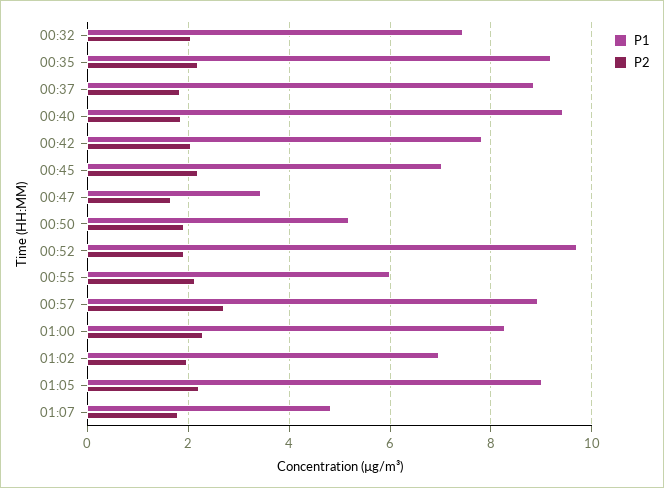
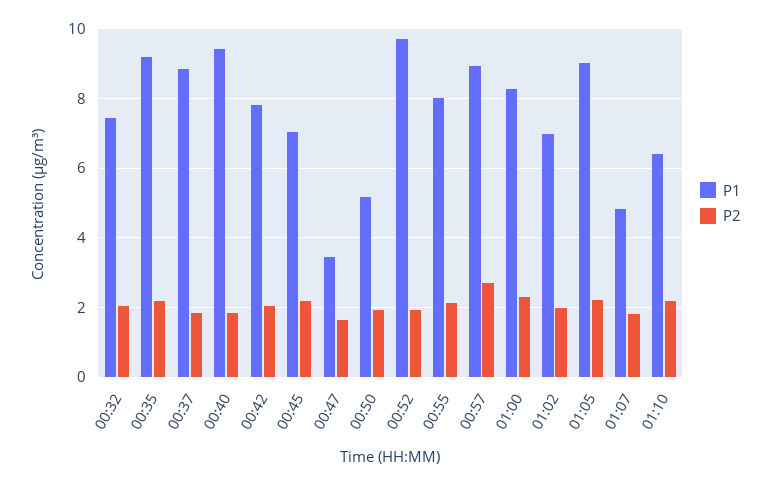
P1, 00:55: 6 -> 8
P1, 01:10: none -> 6.4
P2, 01:10: none -> 2.2

